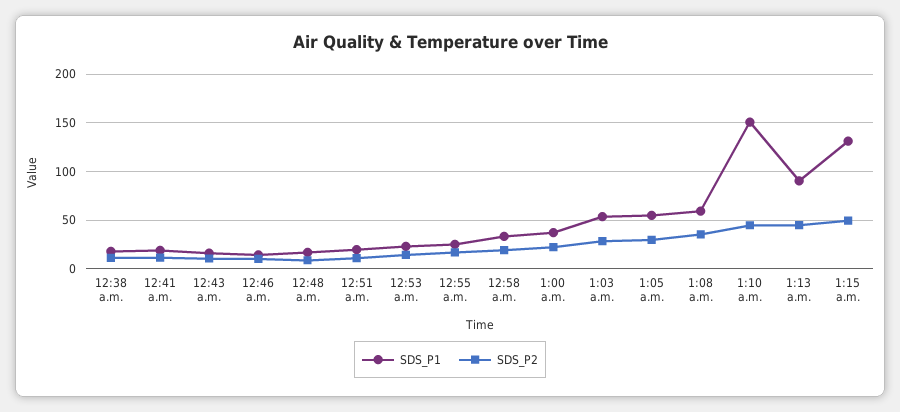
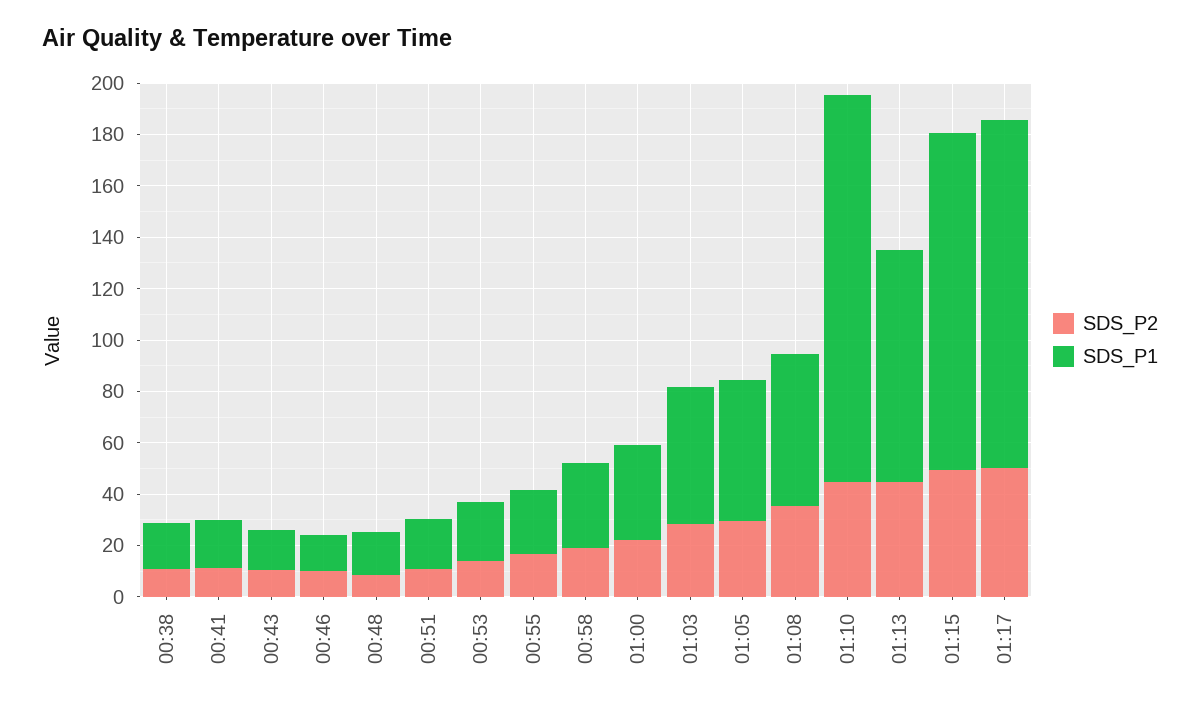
SDS_P2, 01:17: none -> 50
SDS_P1, 01:17: none -> 135

